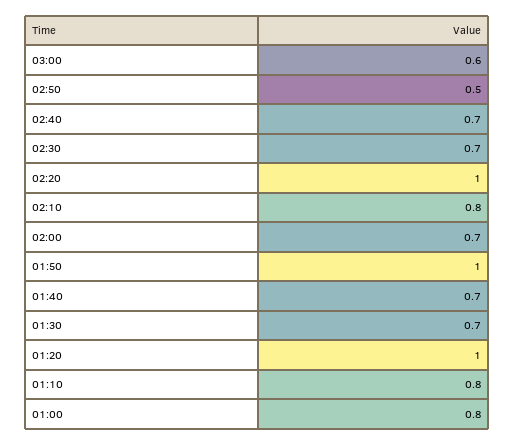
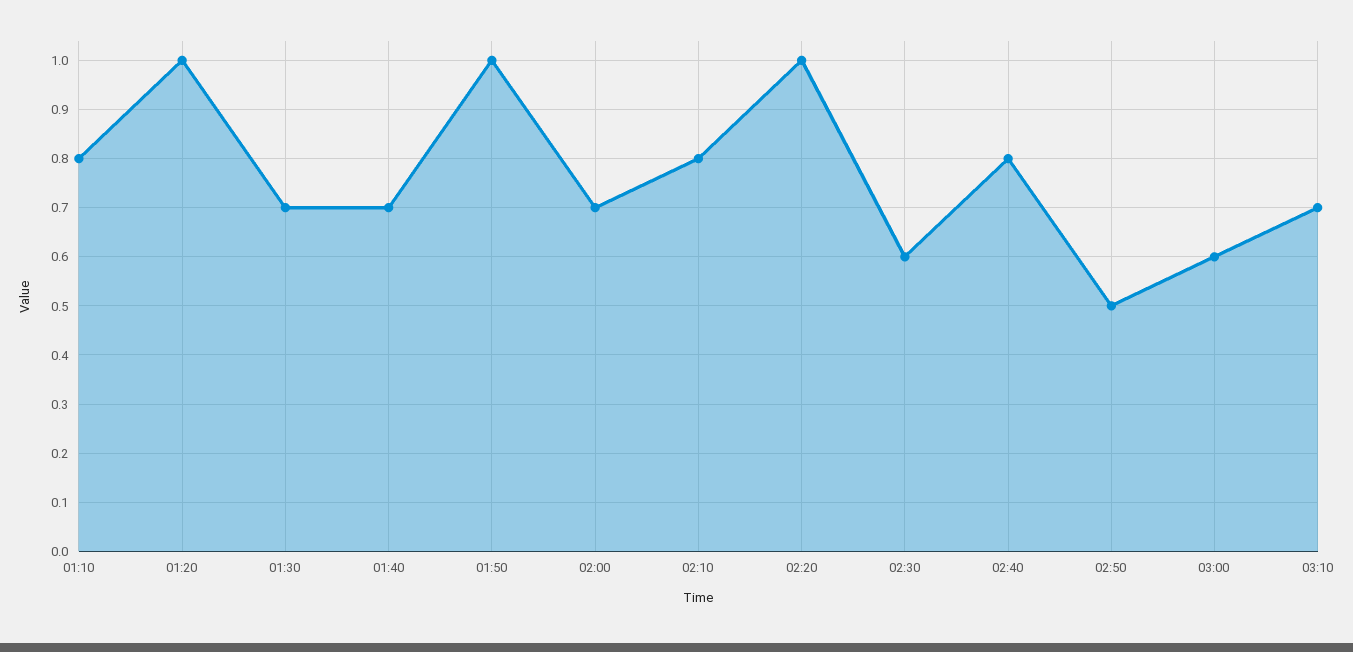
02:40: 0.7 -> 0.8
02:30: 0.7 -> 0.6
01:00: 0.8 -> none
03:10: none -> 0.7

